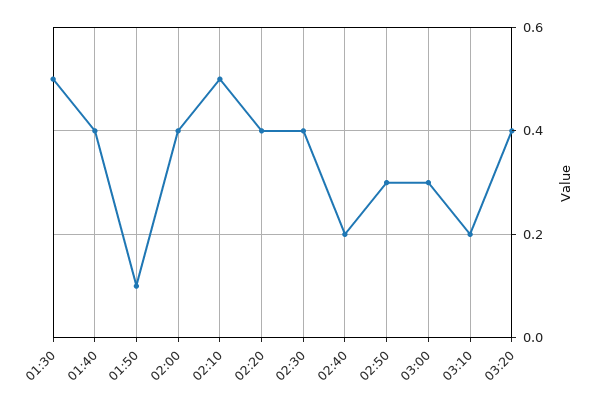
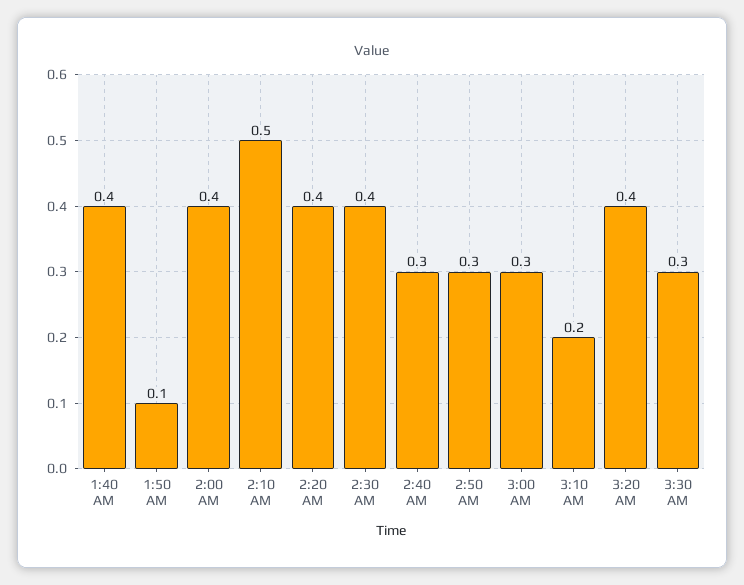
01:30: 0.5 -> none
02:40: 0.2 -> 0.3
3:30 AM: none -> 0.3

